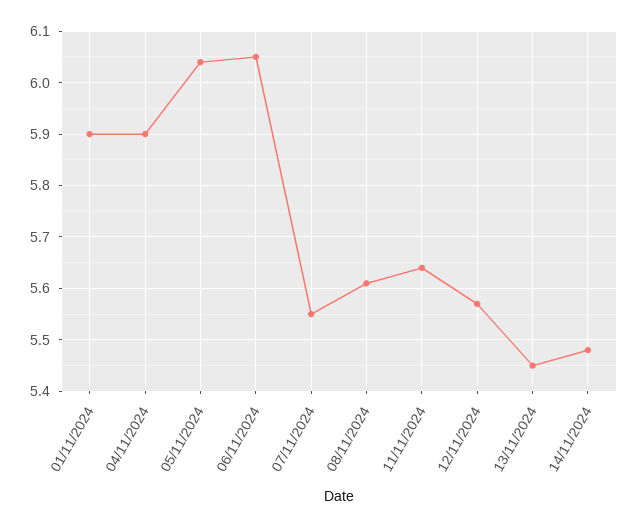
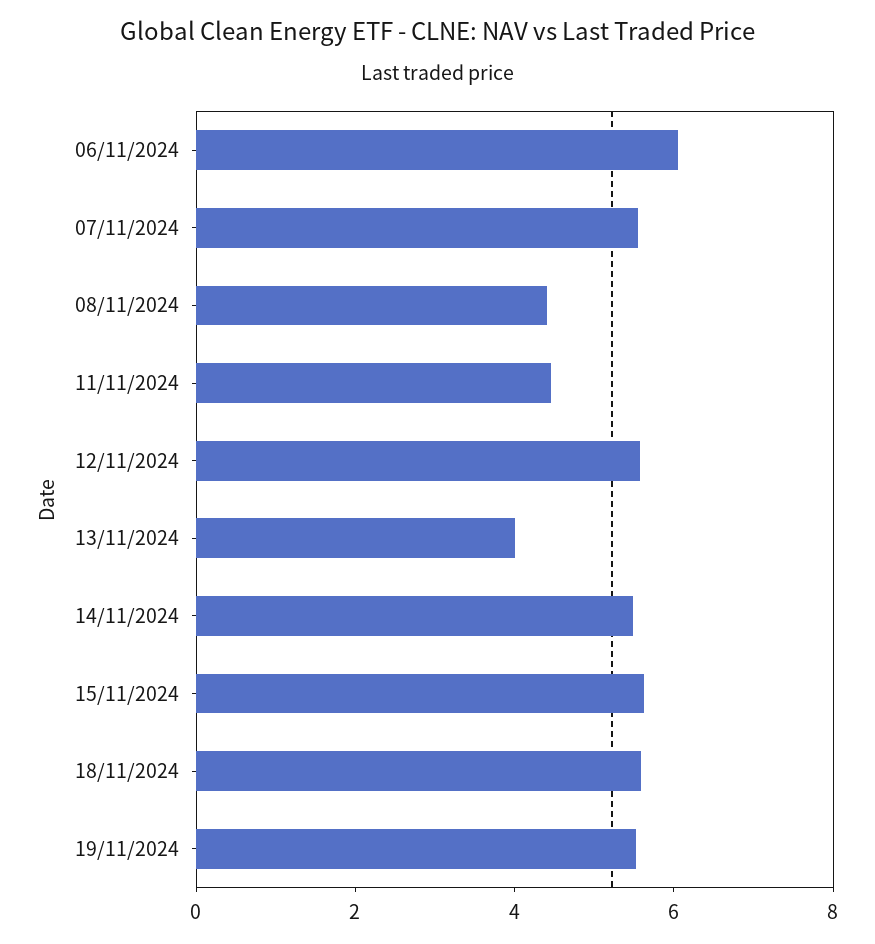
01/11/2024: 5.9 -> none
04/11/2024: 5.9 -> none
05/11/2024: 6.05 -> none
08/11/2024: 5.6 -> 4.5
11/11/2024: 5.65 -> 4.5
13/11/2024: 5.45 -> 4
15/11/2024: none -> 5.5
18/11/2024: none -> 5.5
19/11/2024: none -> 5.5

